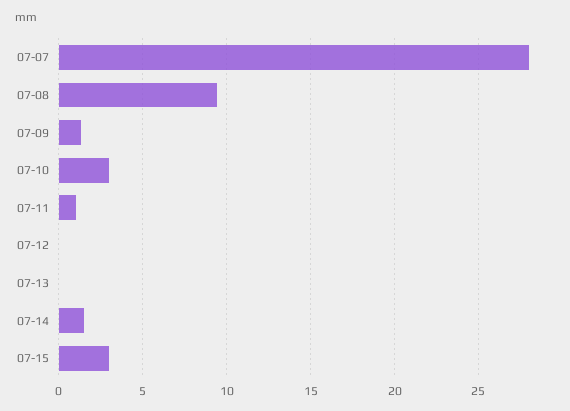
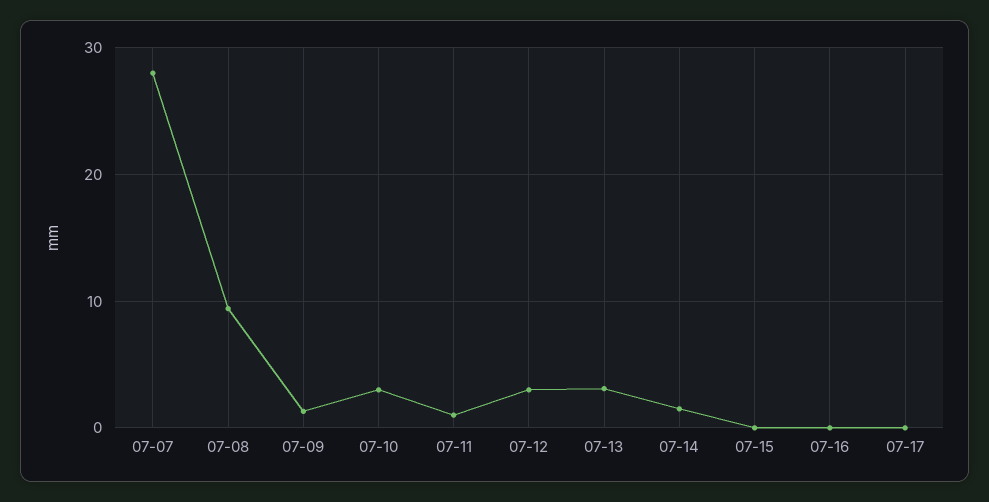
07-12: 0 -> 3
07-13: 0 -> 3
07-15: 3 -> 0
07-16: none -> 0
07-17: none -> 0

